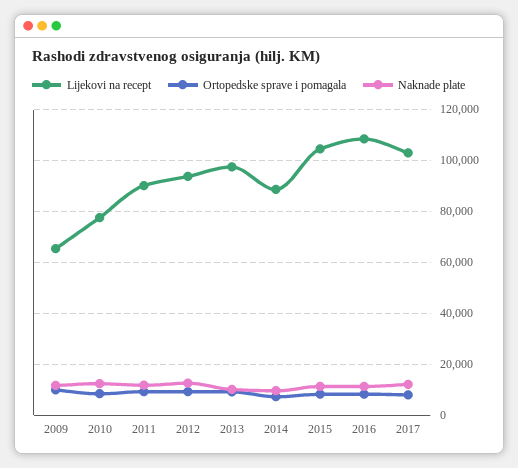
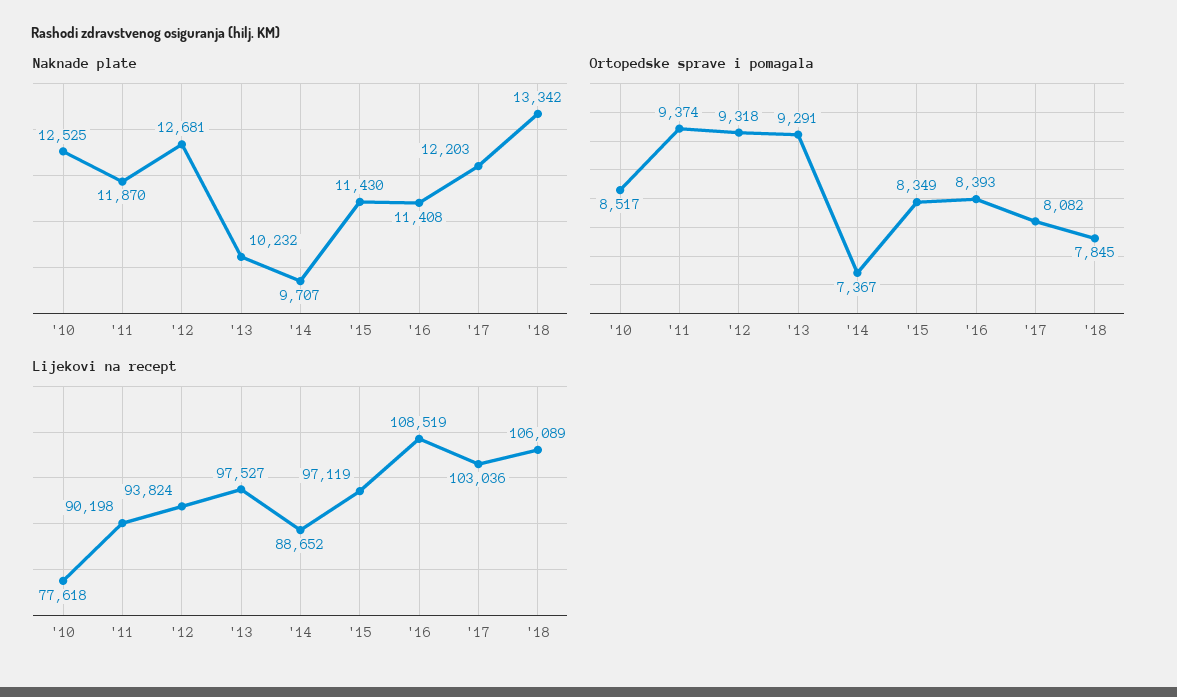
Lijekovi na recept, 2009: 65000 -> none
Ortopedske sprave i pomagala, 2009: 10000 -> none
Naknade plate, 2009: 12500 -> none
Lijekovi na recept, 2015: 105000 -> 97119
Naknade plate, '18: none -> 13342
Ortopedske sprave i pomagala, '18: none -> 7845
Lijekovi na recept, '18: none -> 106089

